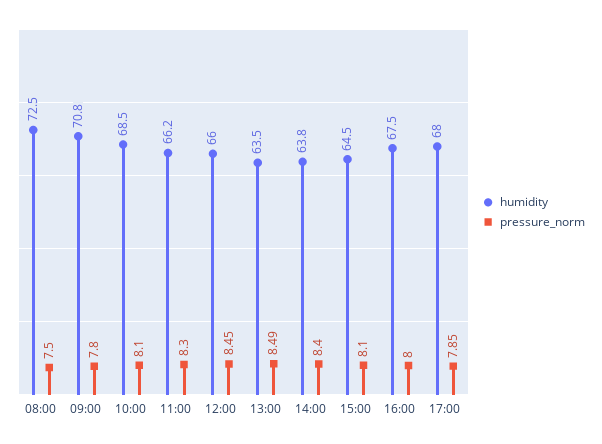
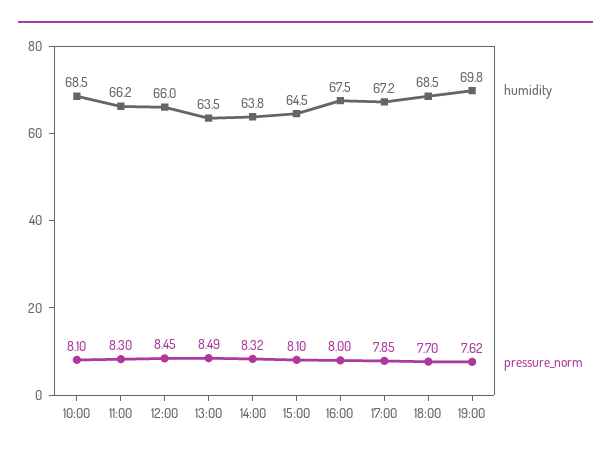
humidity, 08:00: 72.5 -> none
pressure_norm, 08:00: 7.5 -> none
humidity, 09:00: 70.8 -> none
pressure_norm, 09:00: 7.8 -> none
pressure_norm, 14:00: 8.4 -> 8.32
humidity, 17:00: 68 -> 67.2
humidity, 18:00: none -> 68.5
pressure_norm, 18:00: none -> 7.7
humidity, 19:00: none -> 69.8
pressure_norm, 19:00: none -> 7.62

